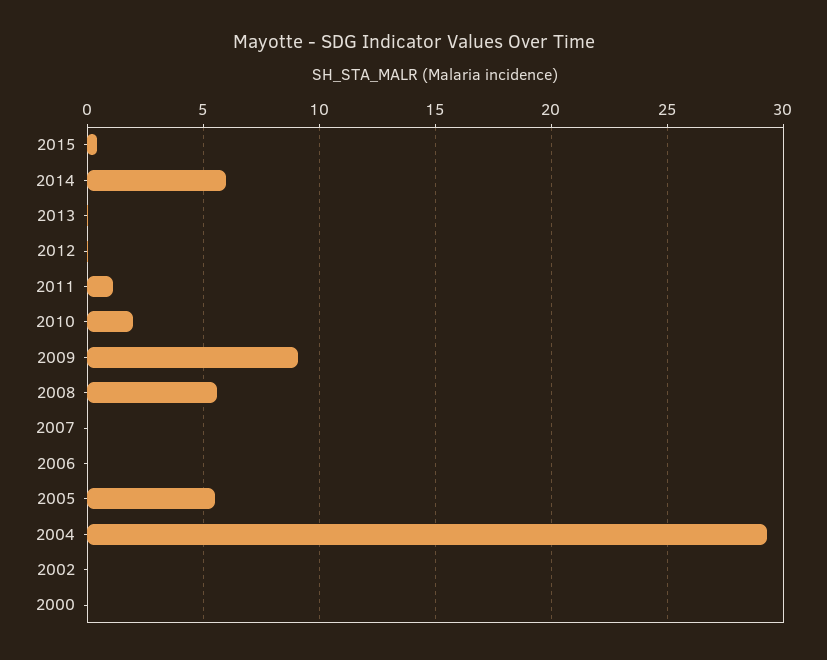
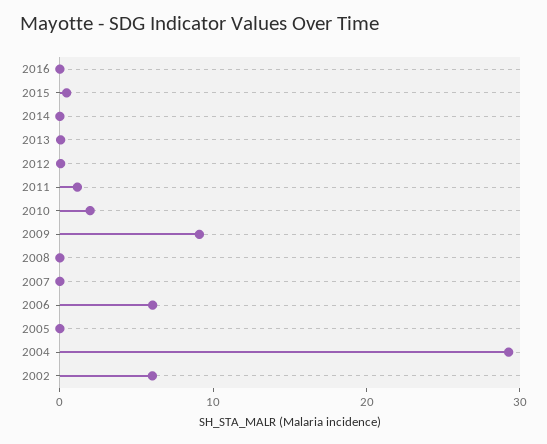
2014: 6 -> 0
2008: 5.5 -> 0
2006: 0 -> 6
2005: 5.5 -> 0
2002: 0 -> 6
2000: 0 -> none
2016: none -> 0

